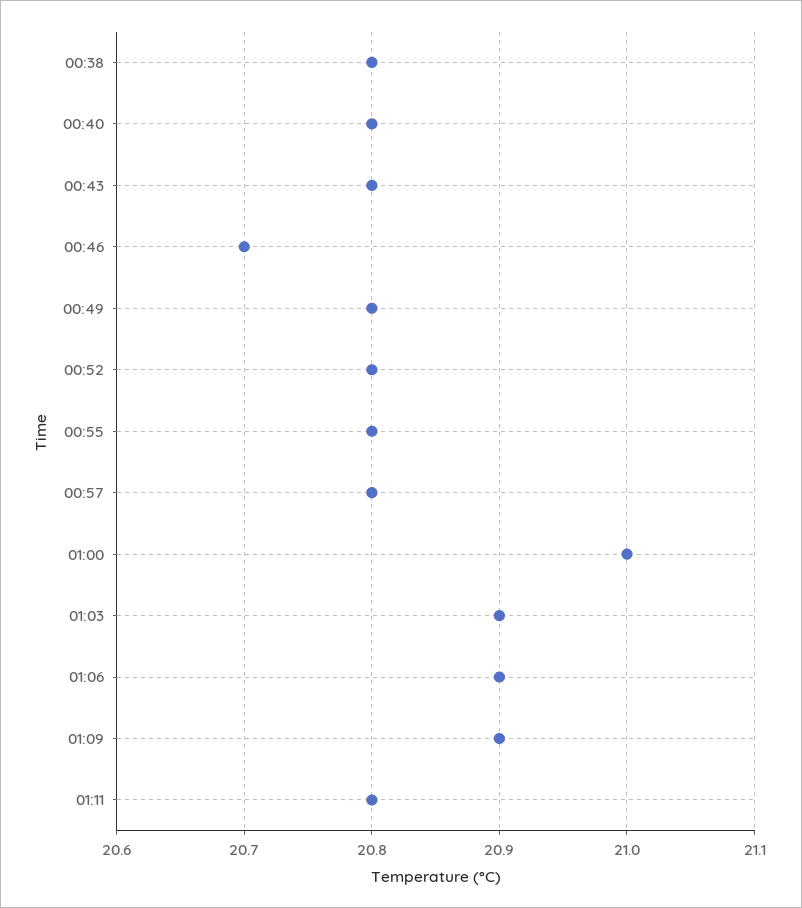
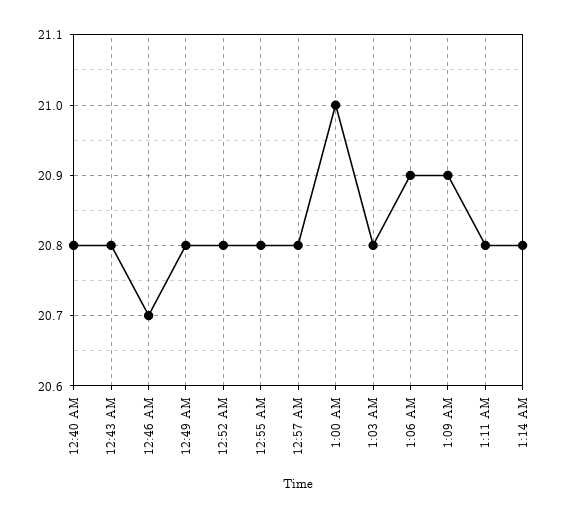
00:38: 20.8 -> none
01:03: 20.9 -> 20.8
1:14 AM: none -> 20.8

